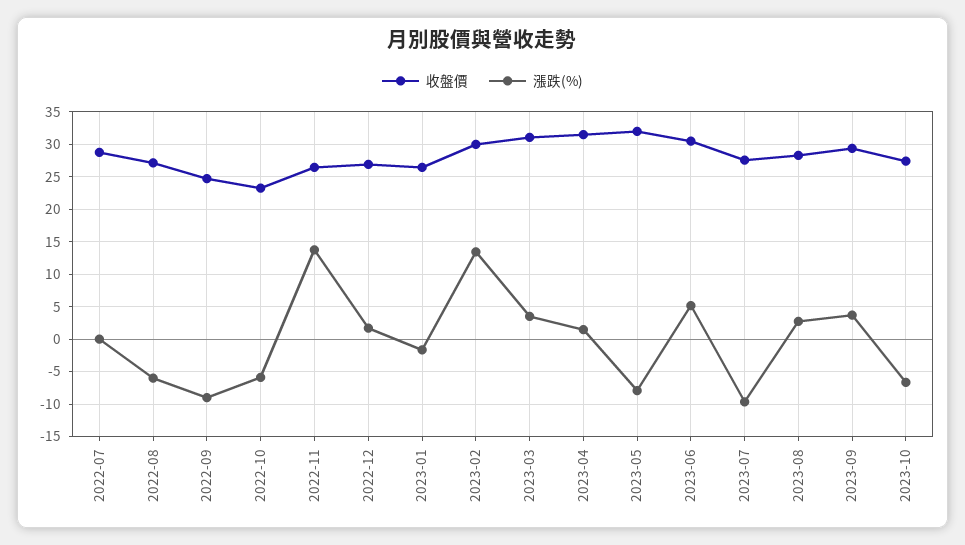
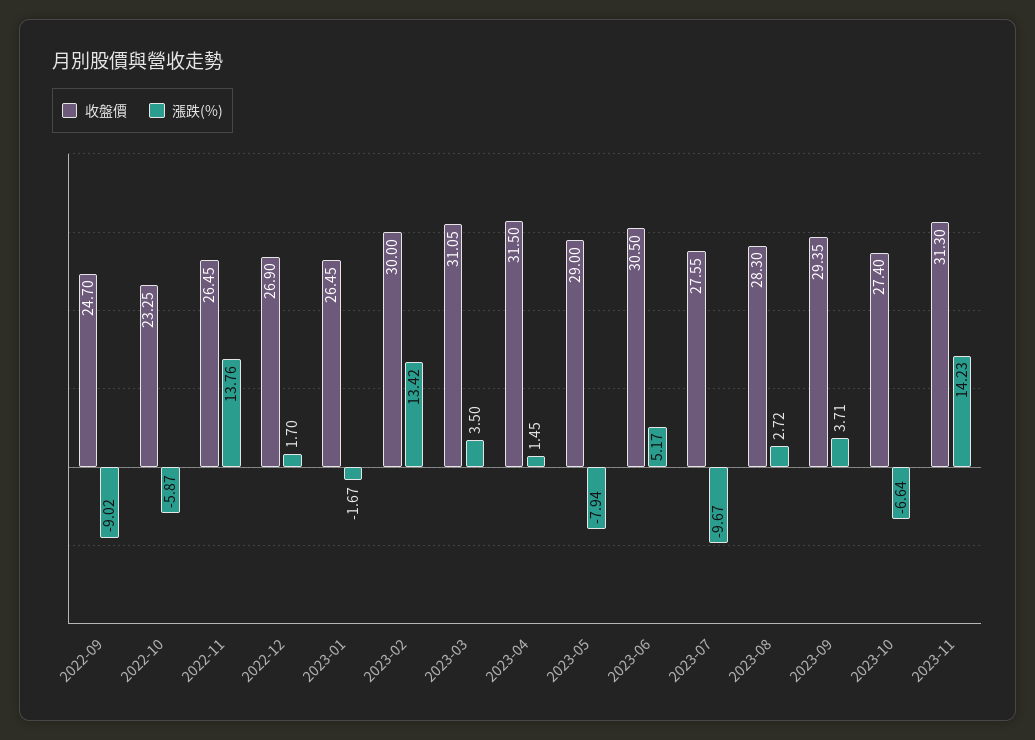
收盤價, 2022-07: 29 -> none
漲跌(%), 2022-07: 0 -> none
收盤價, 2022-08: 27 -> none
漲跌(%), 2022-08: -6 -> none
收盤價, 2023-05: 32 -> 29
收盤價, 2023-11: none -> 31.3
漲跌(%), 2023-11: none -> 14.23

